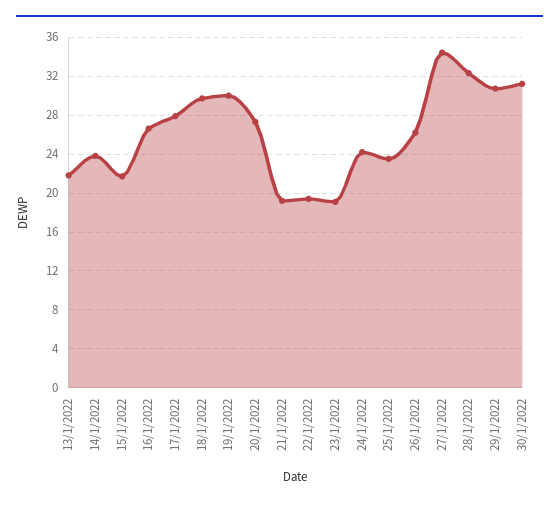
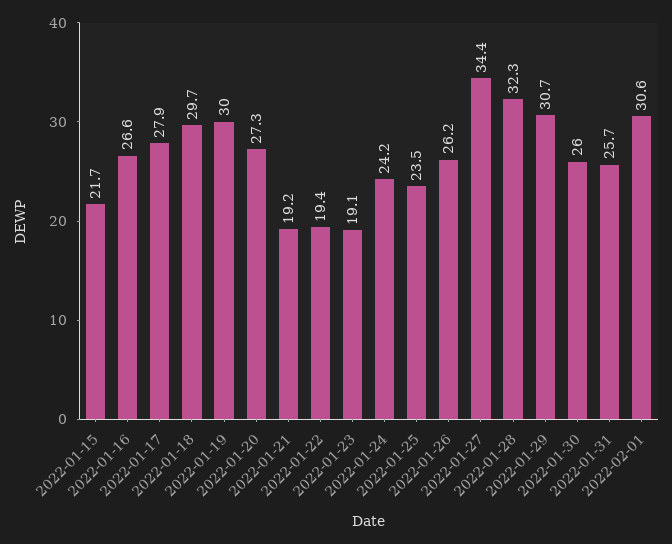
13/1/2022: 22 -> none
14/1/2022: 24 -> none
30/1/2022: 31 -> 26
2022-01-31: none -> 25.7
2022-02-01: none -> 30.6

